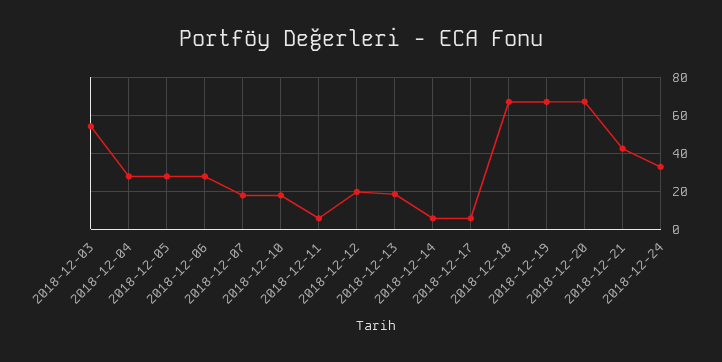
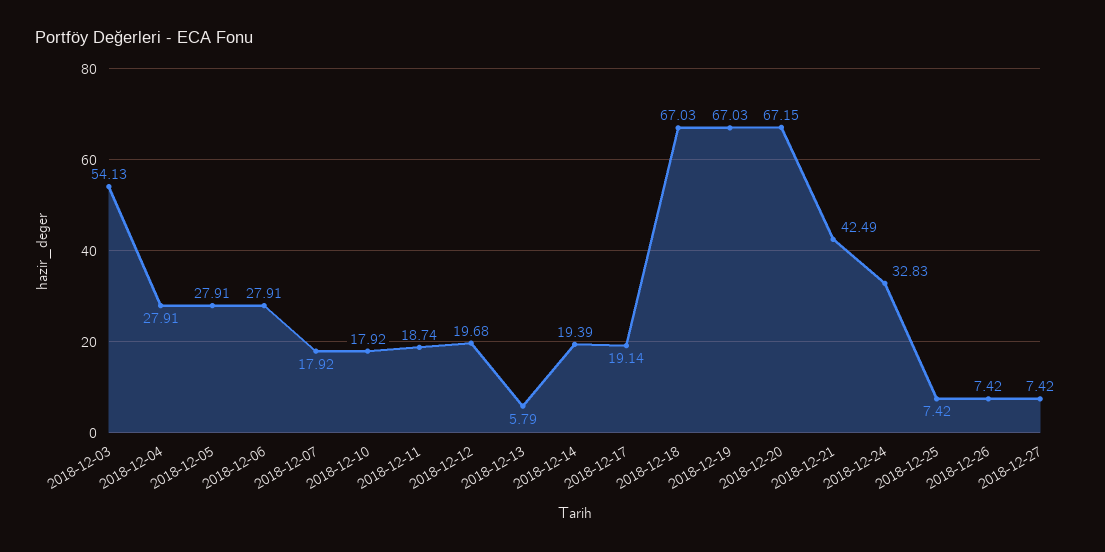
2018-12-11: 5 -> 18.74
2018-12-13: 20 -> 5.79
2018-12-14: 5 -> 19.39
2018-12-17: 5 -> 19.14
2018-12-25: none -> 7.42
2018-12-26: none -> 7.42
2018-12-27: none -> 7.42

